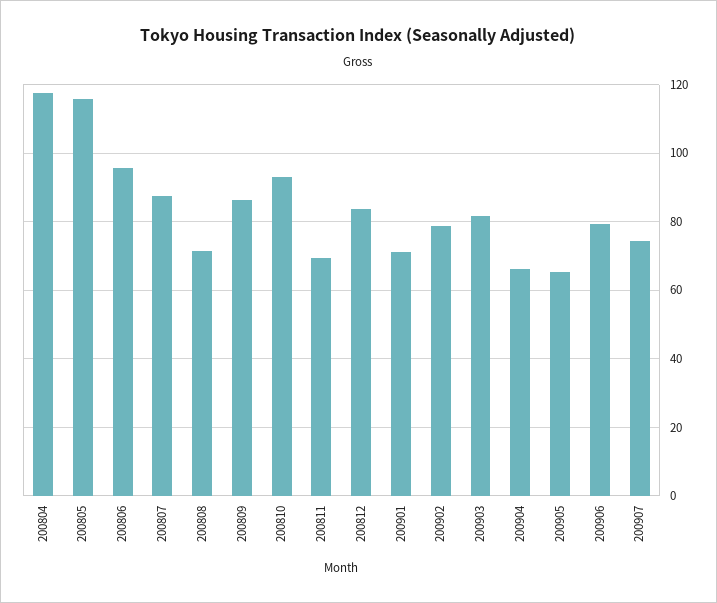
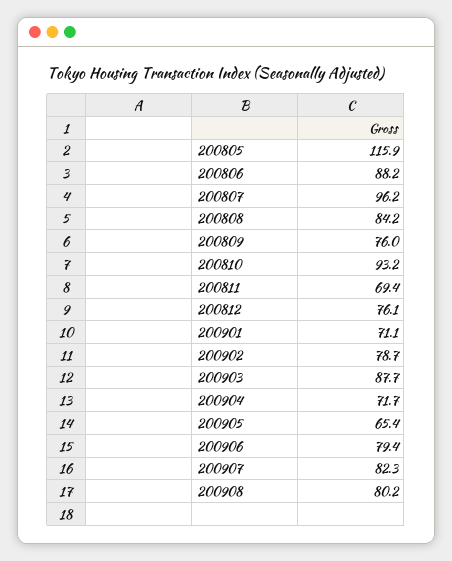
200804: 118 -> none
200806: 96 -> 88.2
200807: 88 -> 96.2
200808: 72 -> 84.2
200809: 86 -> 76
200812: 84 -> 76.1
200903: 82 -> 87.7
200904: 66 -> 71.7
200907: 74 -> 82.3
200908: none -> 80.2

